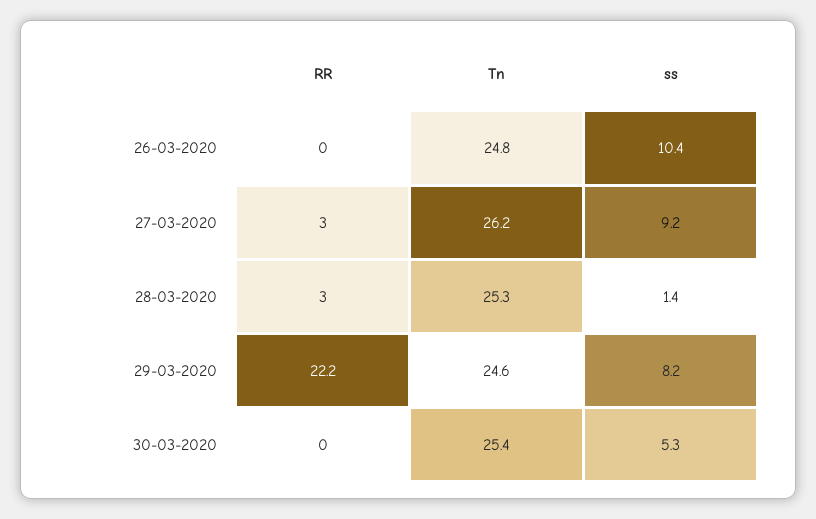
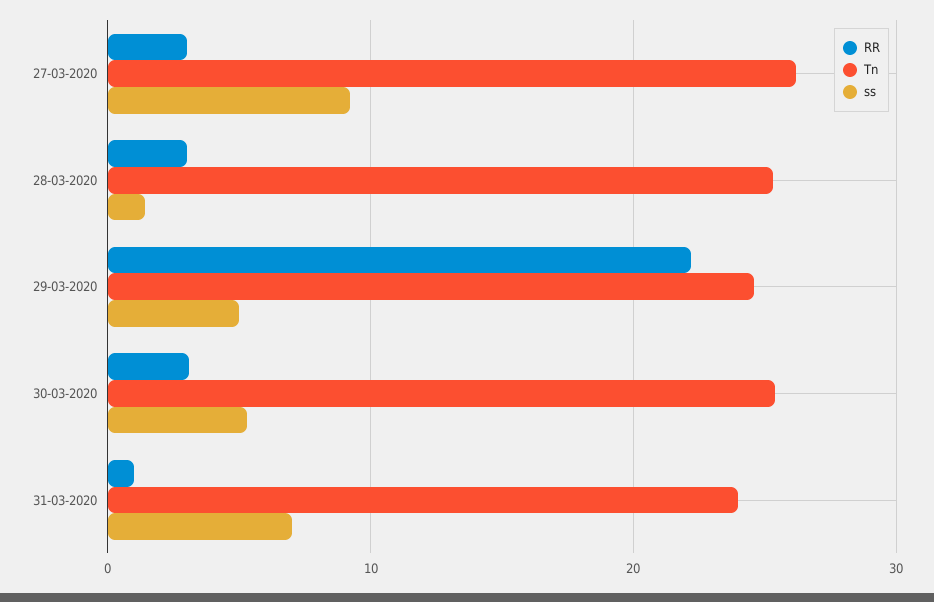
RR, 26-03-2020: 0 -> none
Tn, 26-03-2020: 24.8 -> none
ss, 26-03-2020: 10.4 -> none
ss, 29-03-2020: 8.2 -> 5
RR, 30-03-2020: 0 -> 3
RR, 31-03-2020: none -> 1
Tn, 31-03-2020: none -> 24
ss, 31-03-2020: none -> 7

